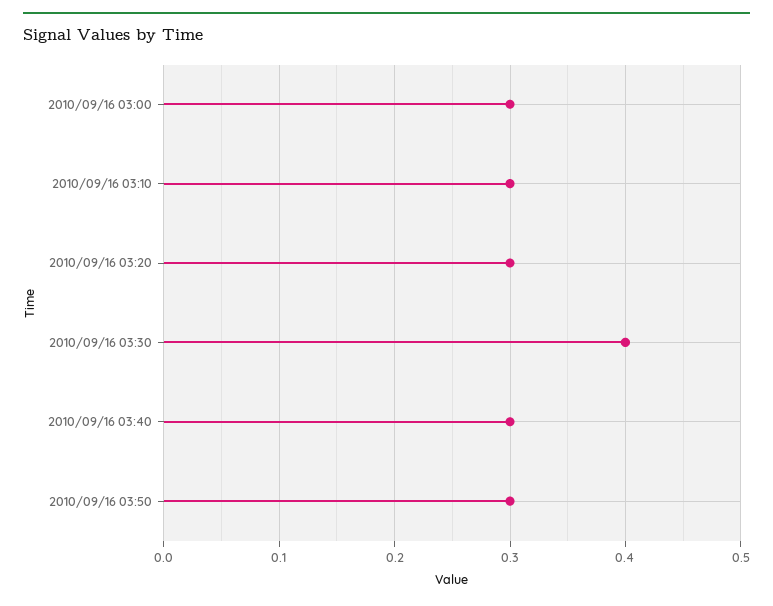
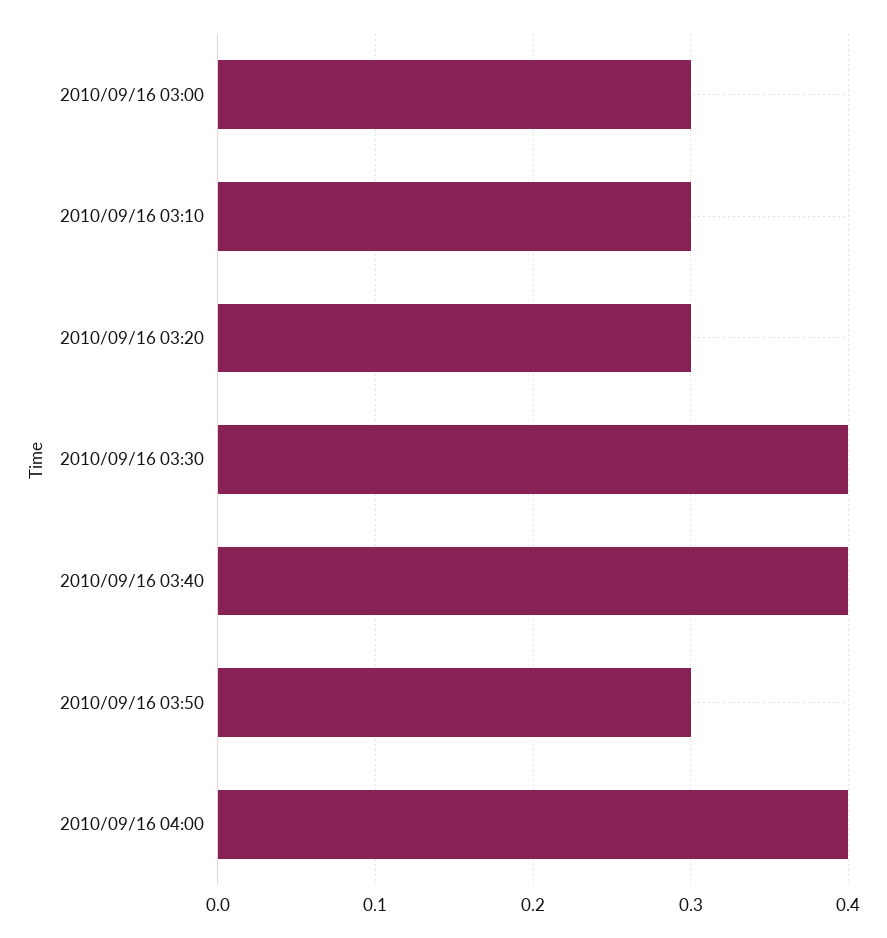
2010/09/16 03:40: 0.3 -> 0.4
2010/09/16 04:00: none -> 0.4

